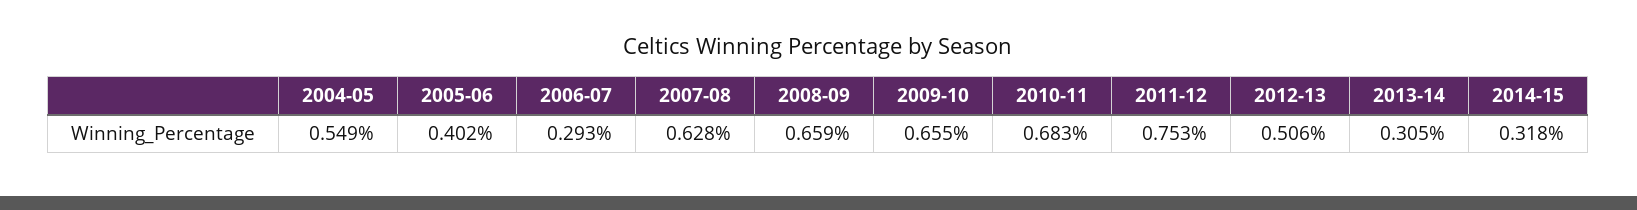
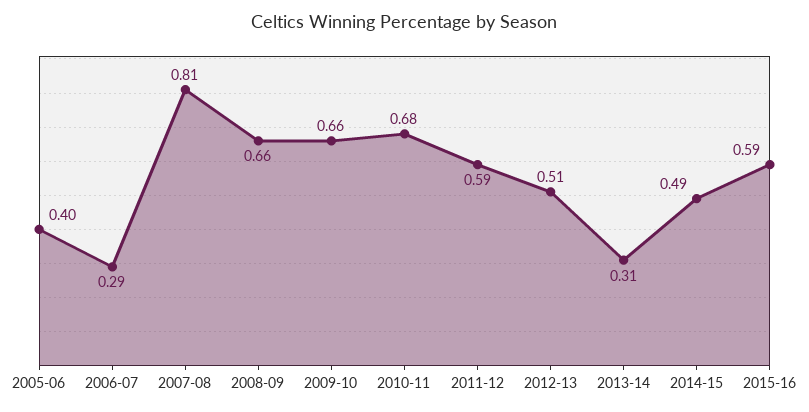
2004-05: 0.549 -> none
2007-08: 0.628 -> 0.81
2011-12: 0.753 -> 0.59
2014-15: 0.318 -> 0.49
2015-16: none -> 0.59

